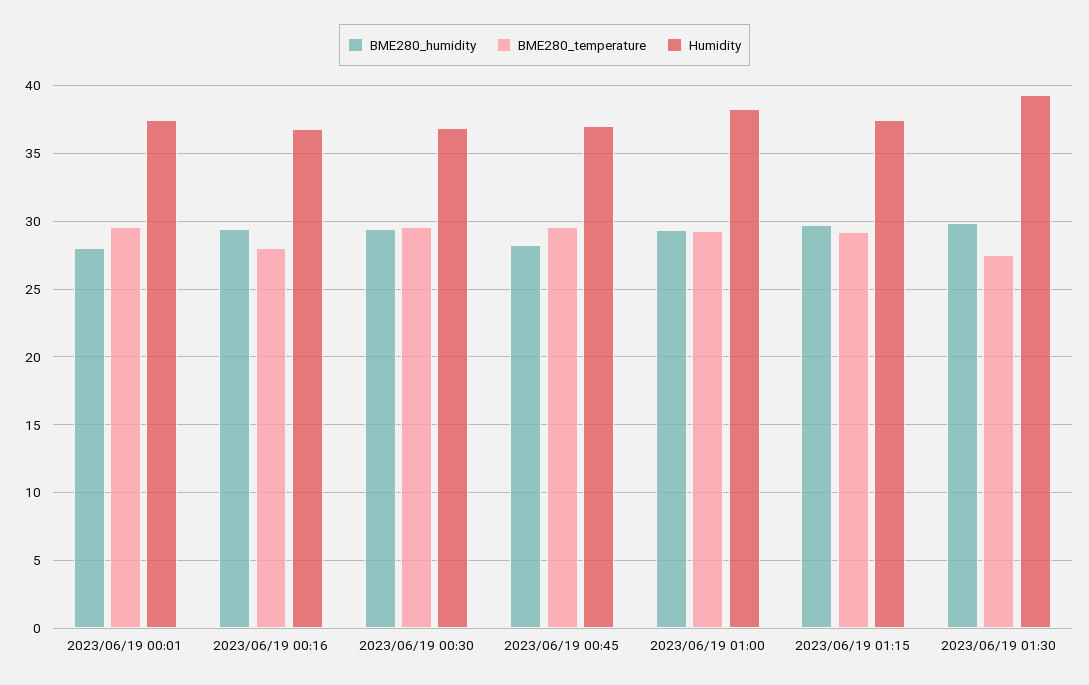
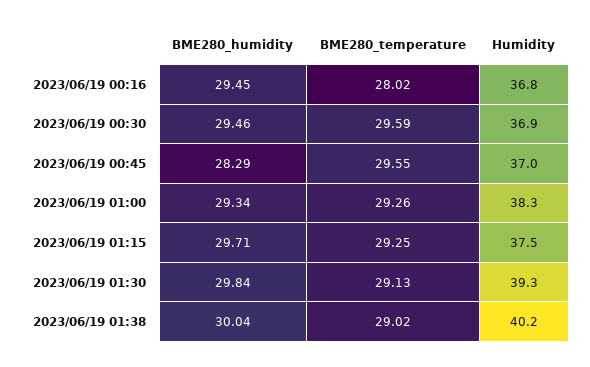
BME280_humidity, 2023/06/19 00:01: 28 -> none
BME280_temperature, 2023/06/19 00:01: 29.5 -> none
Humidity, 2023/06/19 00:01: 37.5 -> none
BME280_temperature, 2023/06/19 01:30: 27.5 -> 29.13
BME280_humidity, 2023/06/19 01:38: none -> 30.04
BME280_temperature, 2023/06/19 01:38: none -> 29.02
Humidity, 2023/06/19 01:38: none -> 40.2

